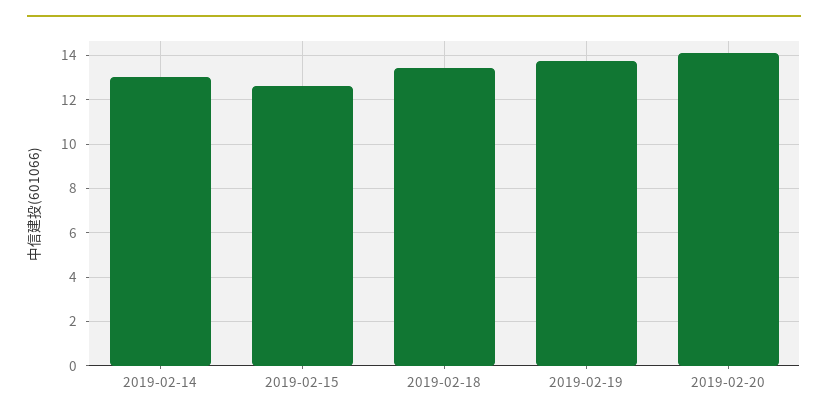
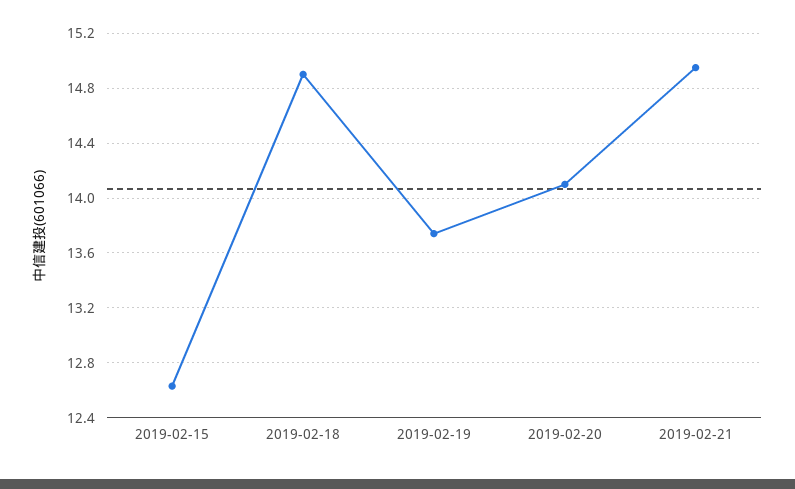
2019-02-14: 13 -> none
2019-02-18: 13.5 -> 14.9
2019-02-21: none -> 14.95

